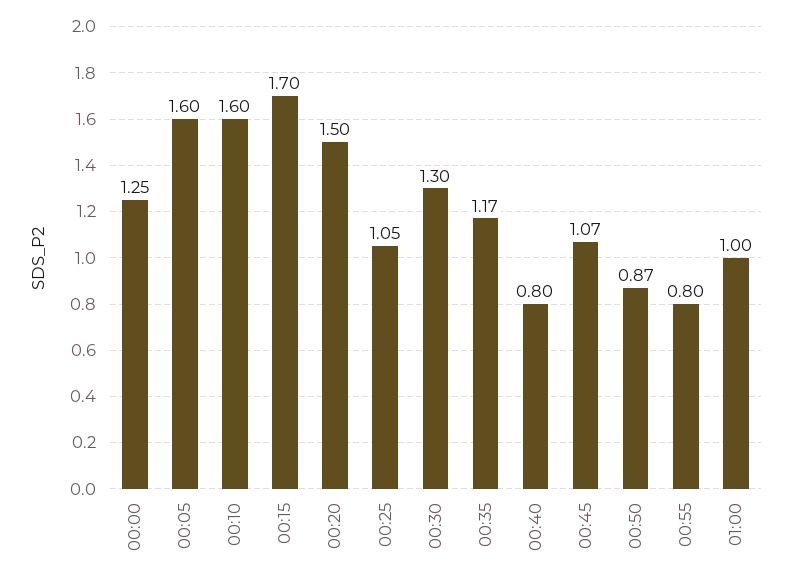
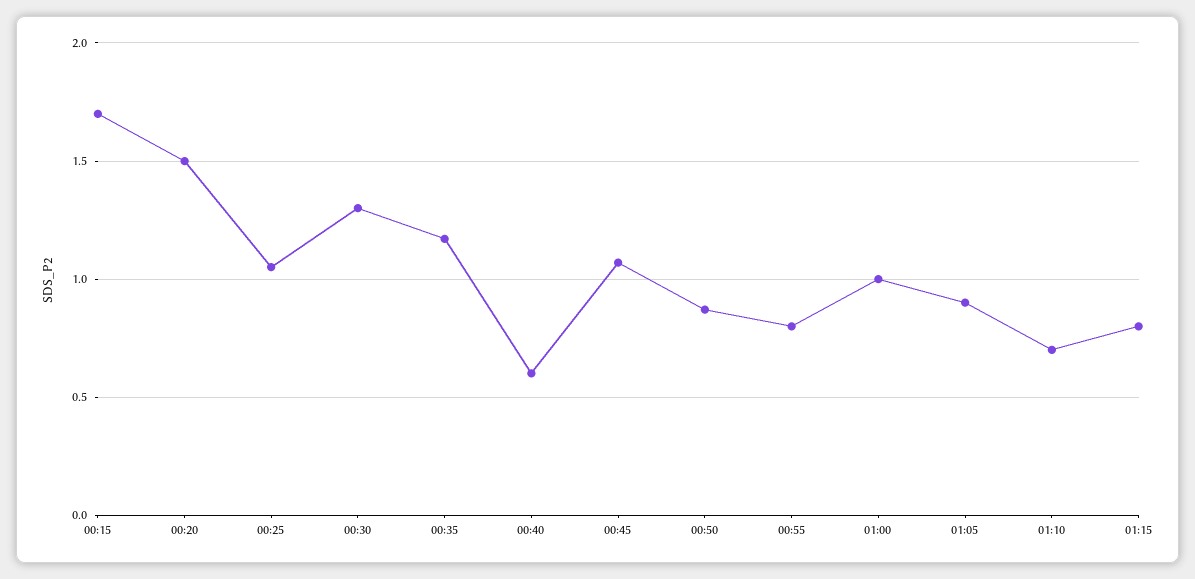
00:00: 1.25 -> none
00:05: 1.6 -> none
00:10: 1.6 -> none
00:40: 0.8 -> 0.6
01:05: none -> 0.9
01:10: none -> 0.7
01:15: none -> 0.8

